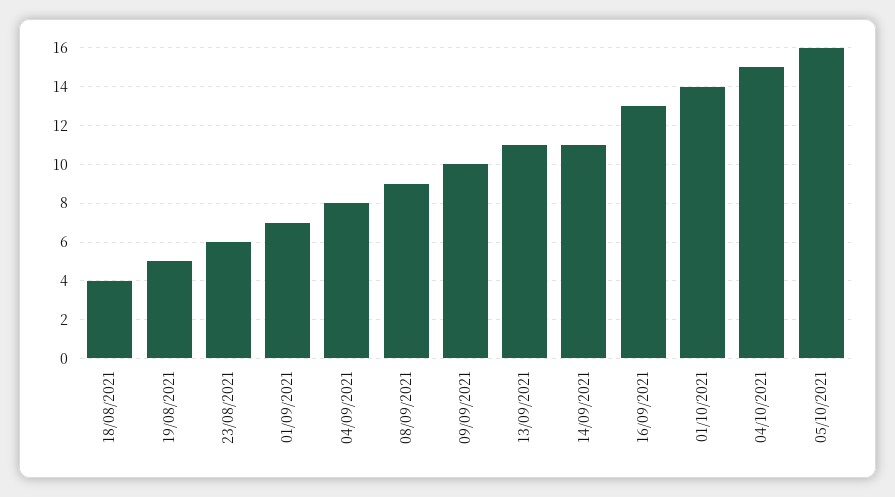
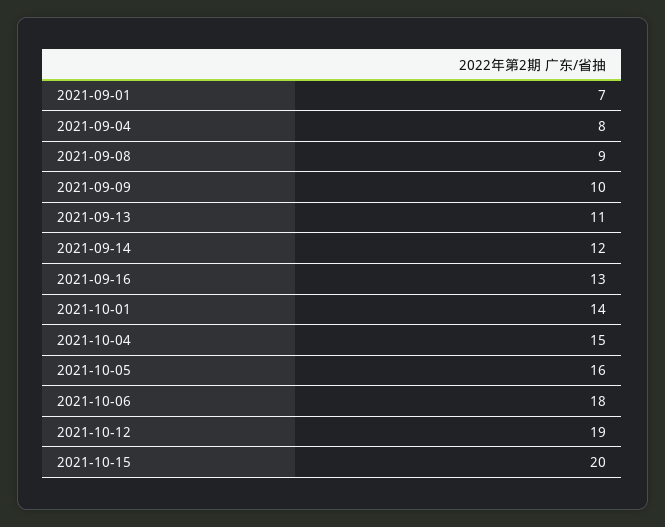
18/08/2021: 4 -> none
19/08/2021: 5 -> none
23/08/2021: 6 -> none
14/09/2021: 11 -> 12
2021-10-06: none -> 18
2021-10-12: none -> 19
2021-10-15: none -> 20

